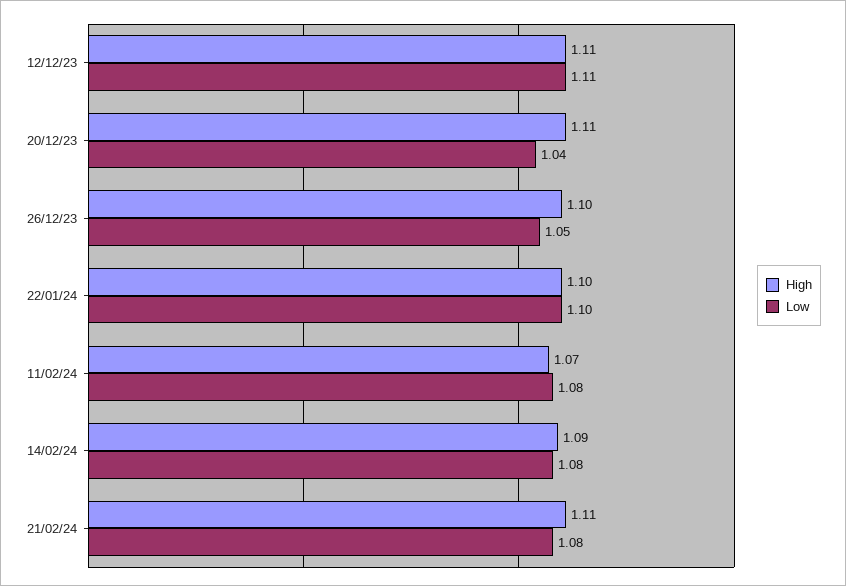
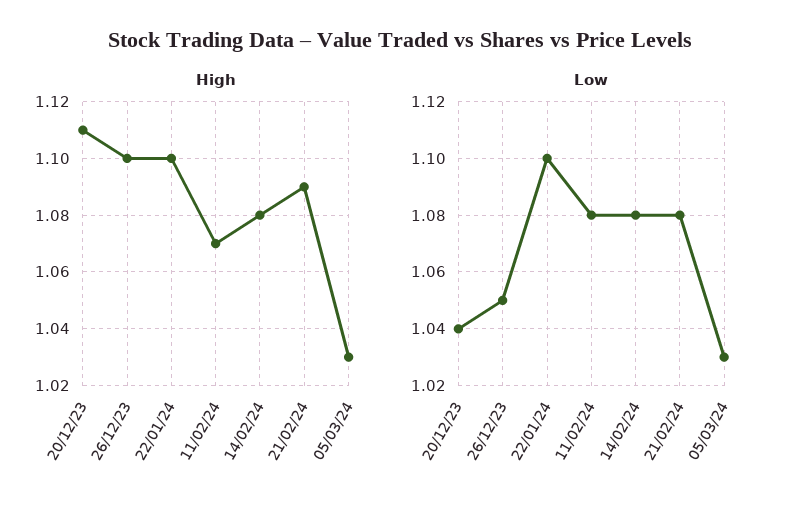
High, 12/12/23: 1.11 -> none
Low, 12/12/23: 1.11 -> none
High, 14/02/24: 1.09 -> 1.08
High, 21/02/24: 1.11 -> 1.09
High, 05/03/24: none -> 1.03
Low, 05/03/24: none -> 1.03

